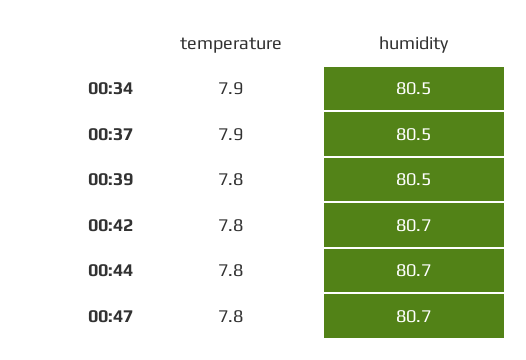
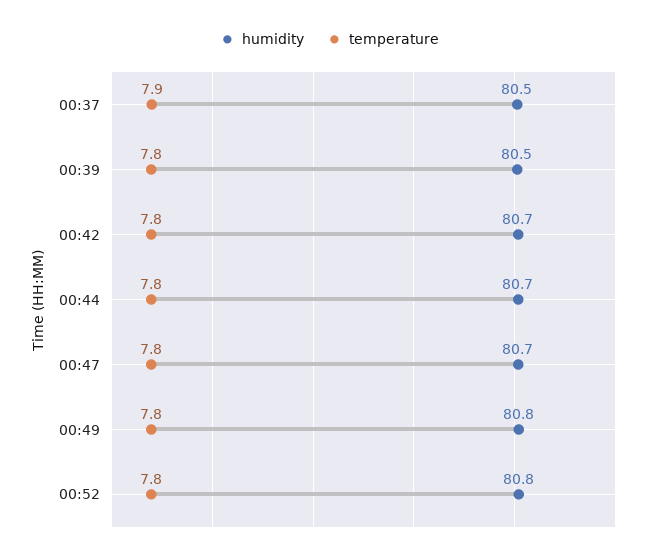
temperature, 00:34: 7.9 -> none
humidity, 00:34: 80.5 -> none
humidity, 00:49: none -> 80.8
temperature, 00:49: none -> 7.8
humidity, 00:52: none -> 80.8
temperature, 00:52: none -> 7.8

